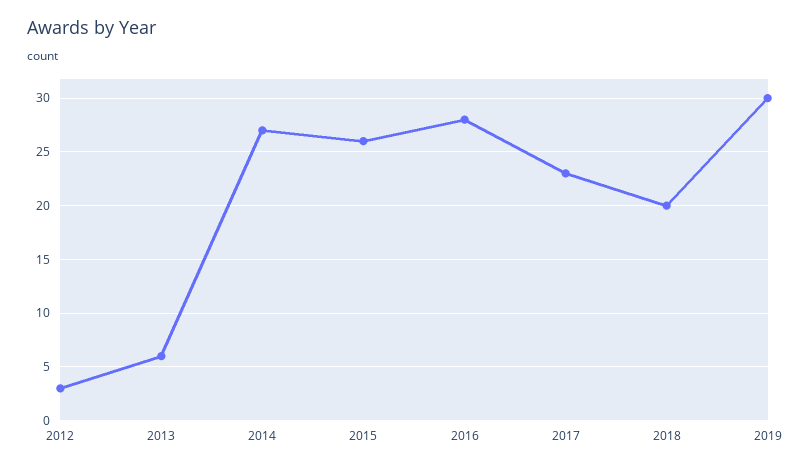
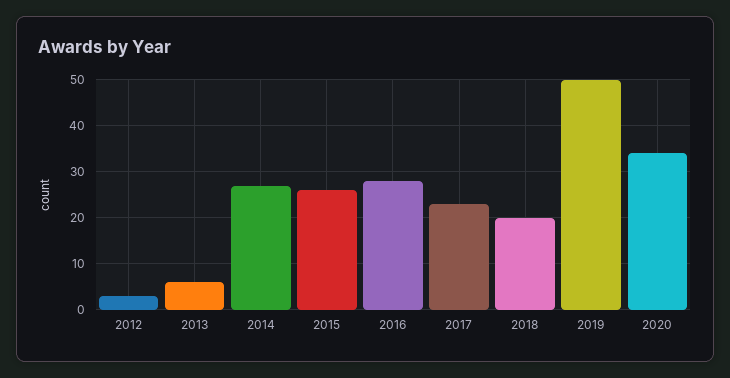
2019: 30 -> 50
2020: none -> 35

